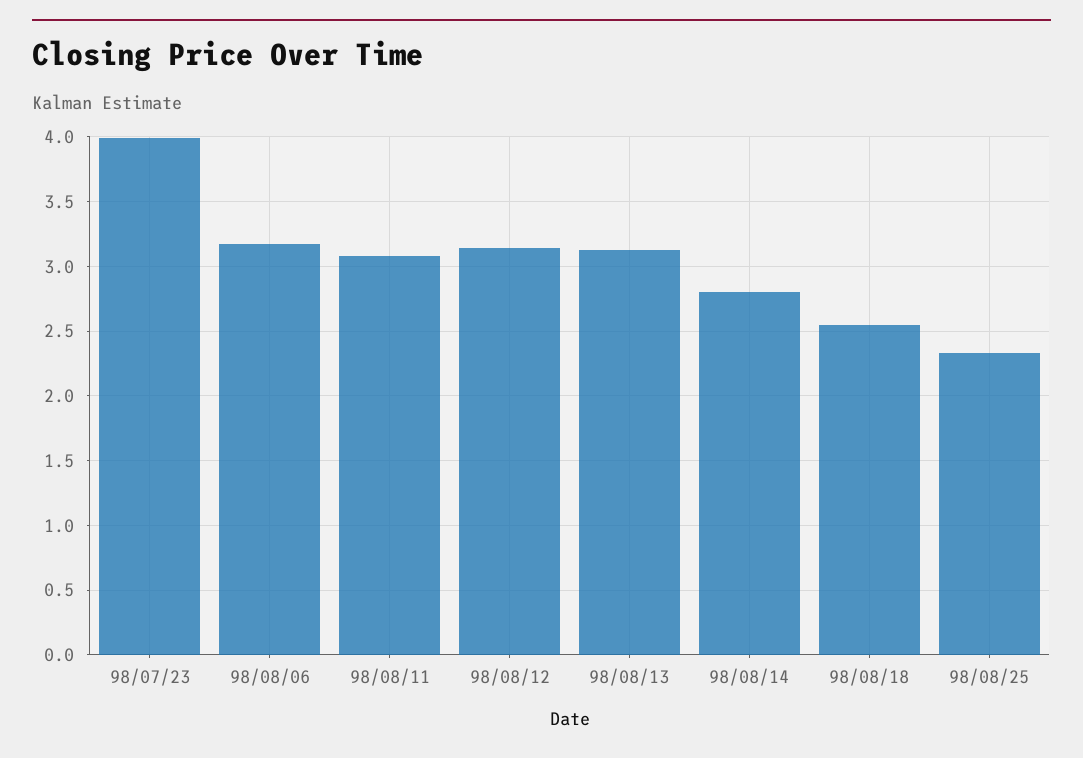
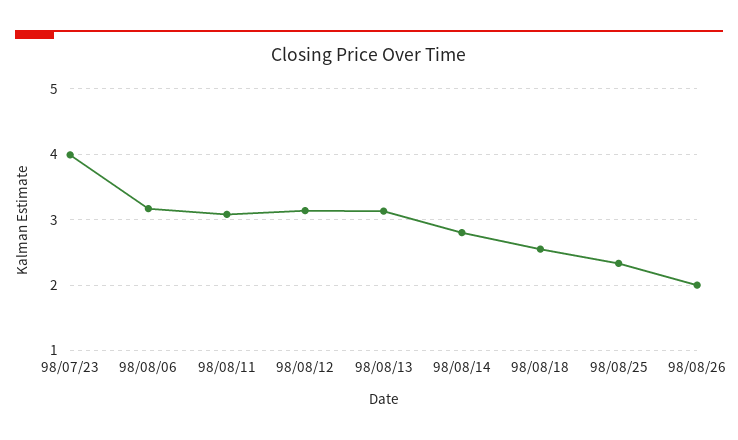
98/08/26: none -> 2

